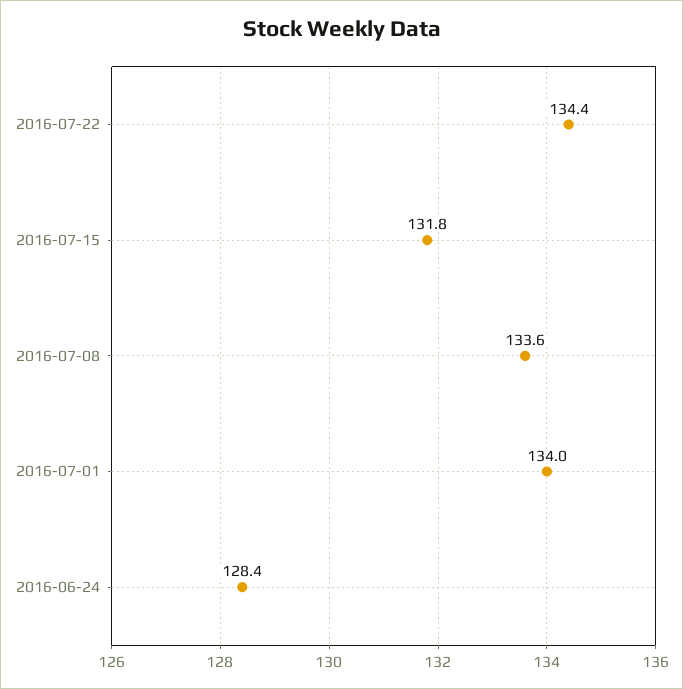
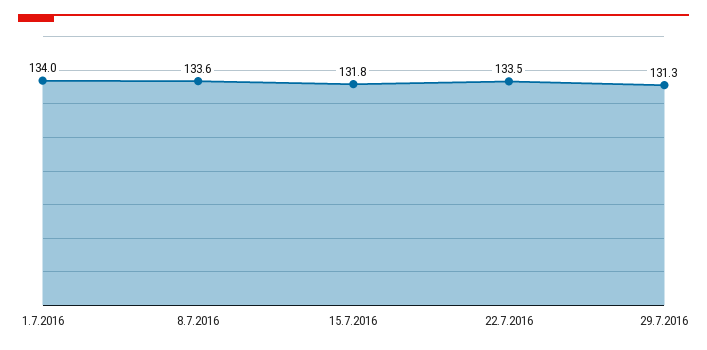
2016-07-22: 134.4 -> 133.5
2016-06-24: 128.4 -> none
29.7.2016: none -> 131.3

